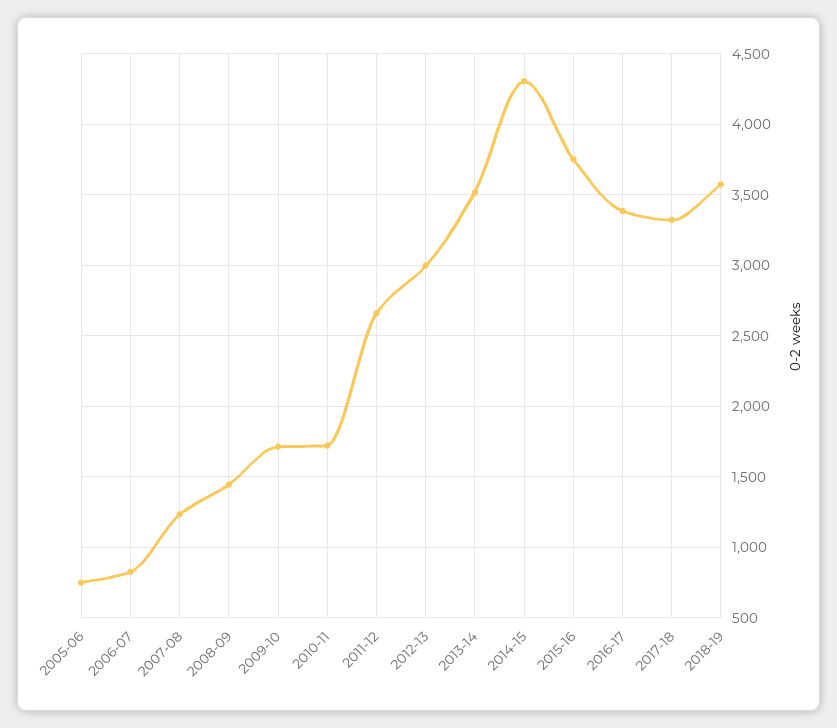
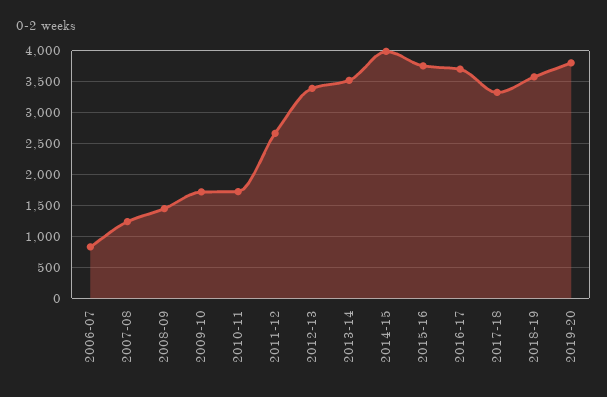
2005-06: 750 -> none
2012-13: 3000 -> 3400
2014-15: 4300 -> 4000
2016-17: 3400 -> 3700
2019-20: none -> 3800

